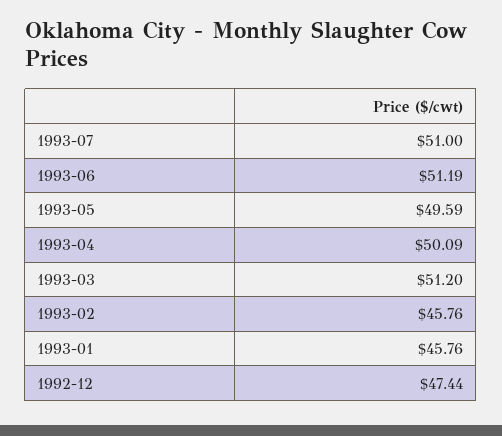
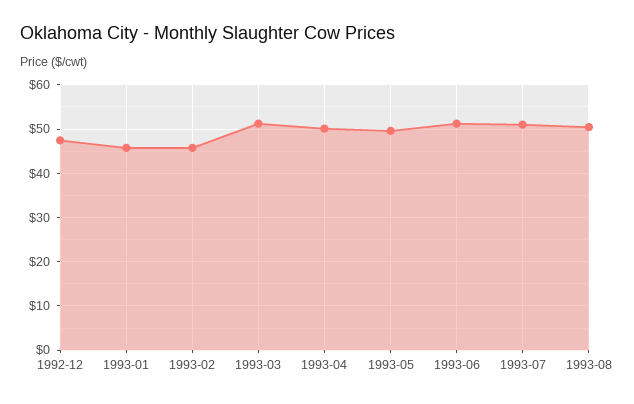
1993-08: none -> 50

